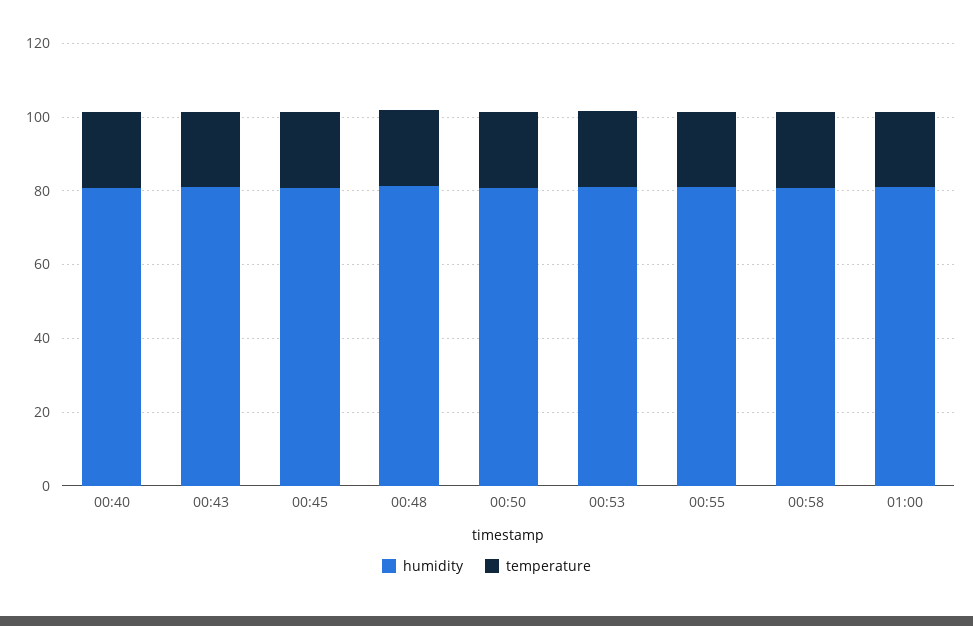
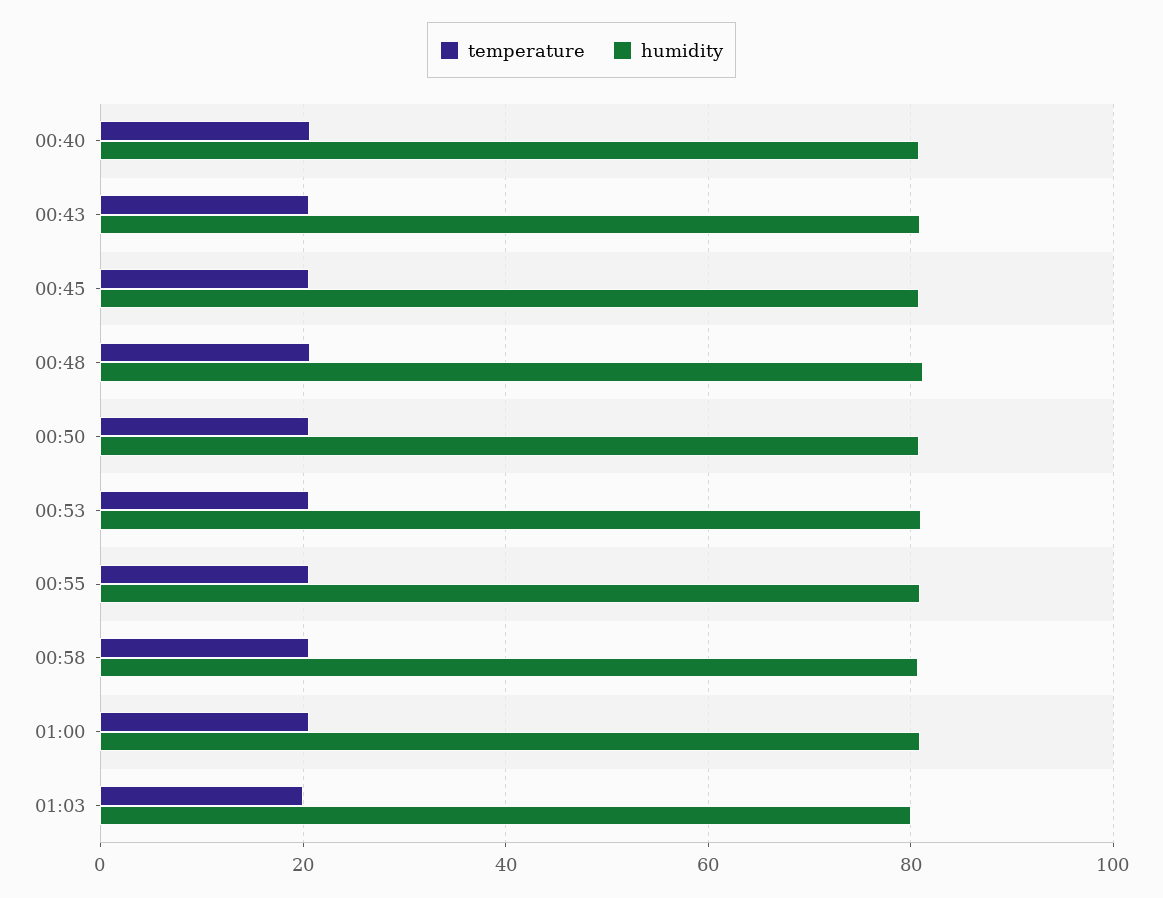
temperature, 01:03: none -> 20
humidity, 01:03: none -> 80

